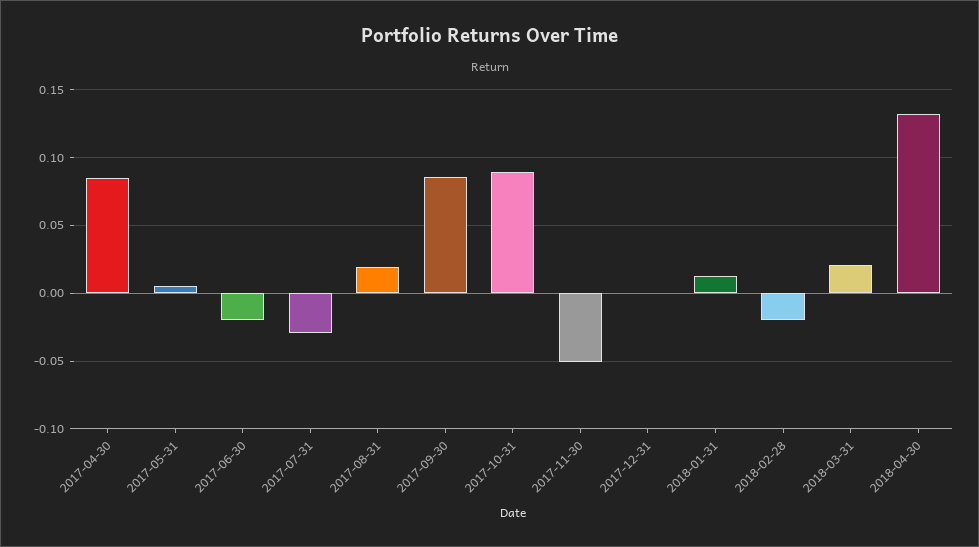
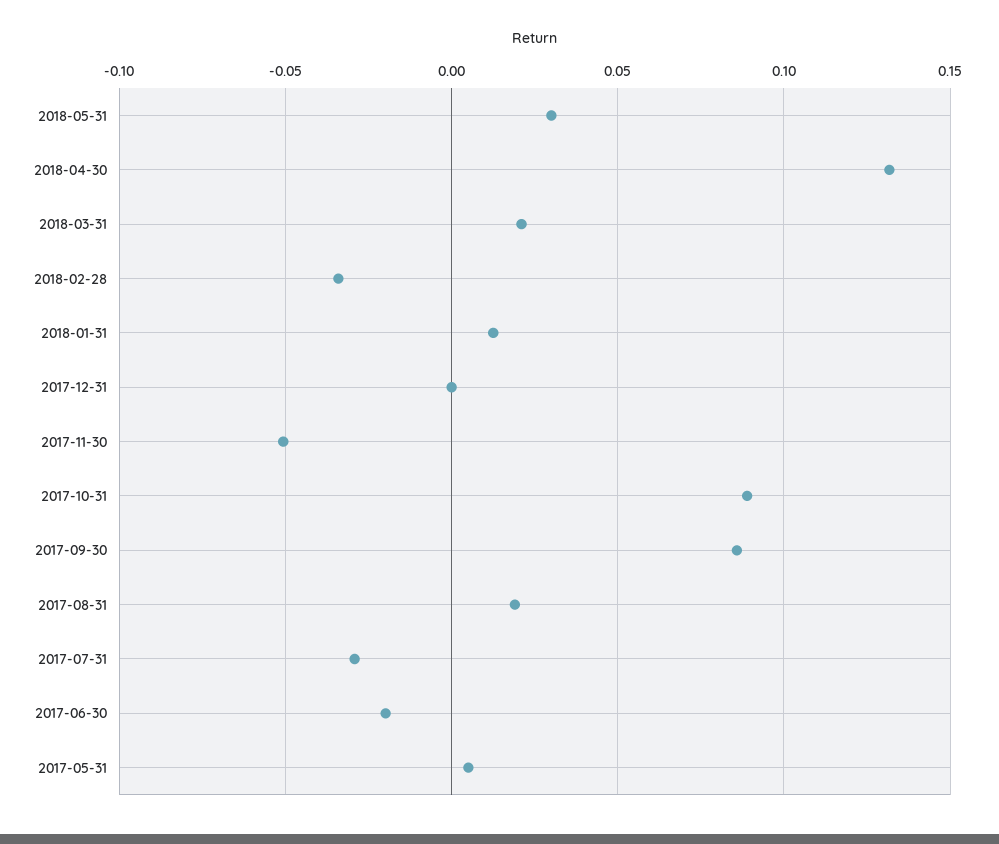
2017-04-30: 0.085 -> none
2018-02-28: -0.02 -> -0.035
2018-05-31: none -> 0.03

